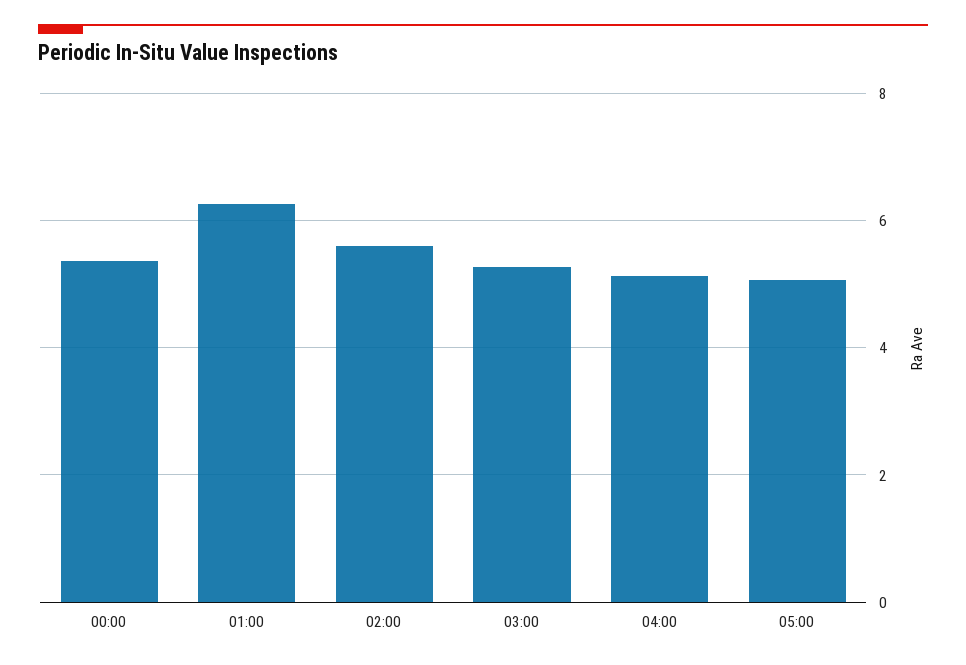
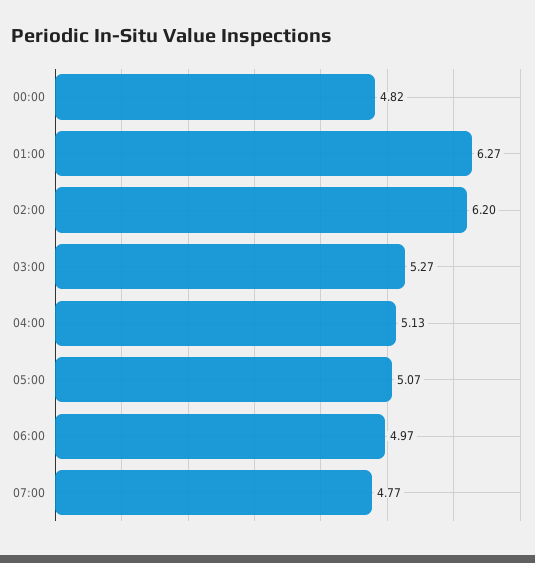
00:00: 5.4 -> 4.82
02:00: 5.6 -> 6.2
06:00: none -> 4.97
07:00: none -> 4.77

